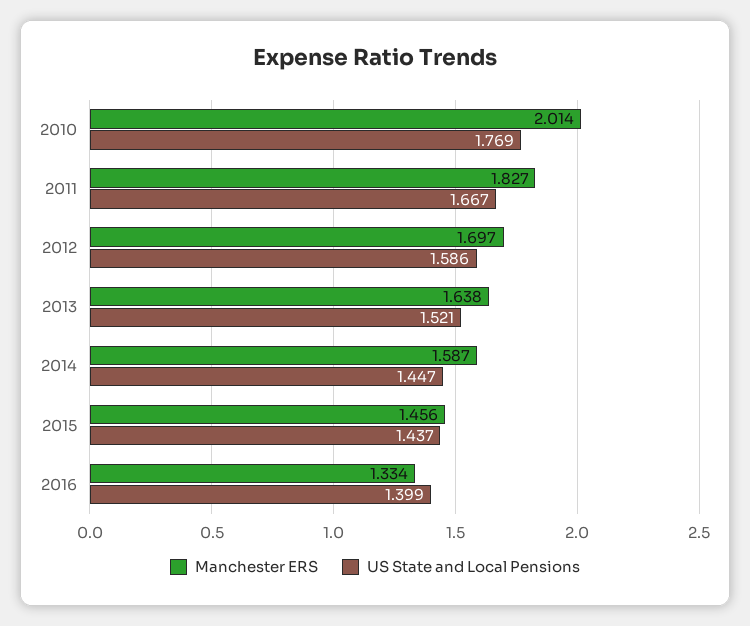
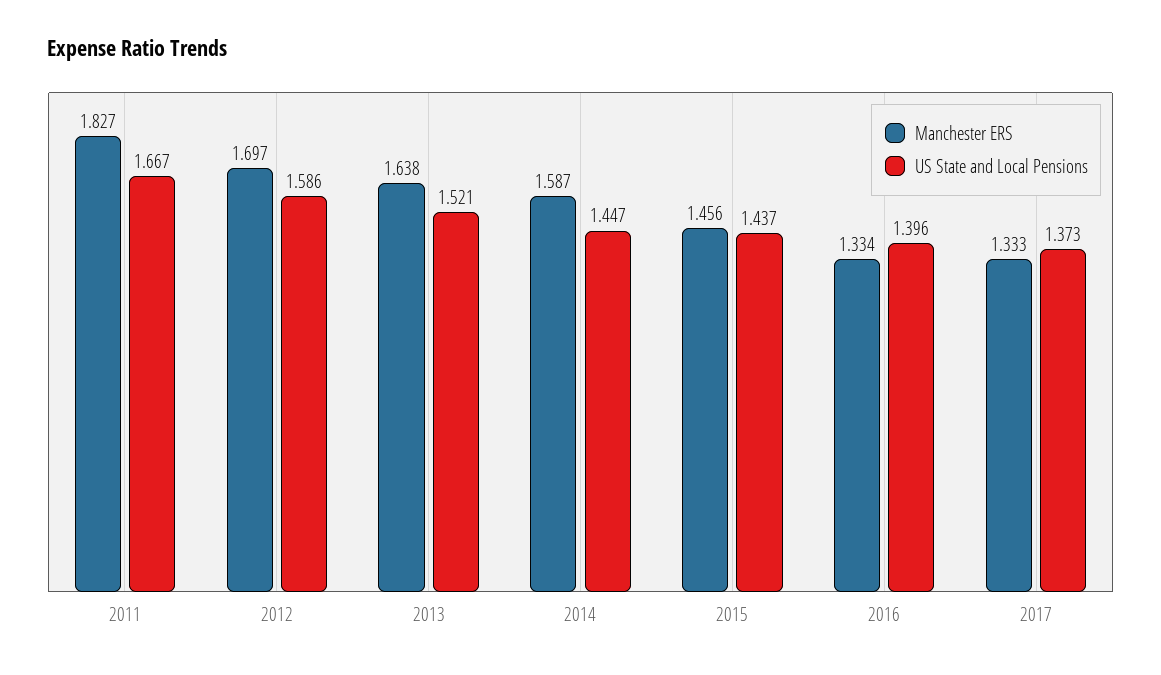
Manchester ERS, 2010: 2.014 -> none
US State and Local Pensions, 2010: 1.769 -> none
US State and Local Pensions, 2016: 1.399 -> 1.396
Manchester ERS, 2017: none -> 1.333
US State and Local Pensions, 2017: none -> 1.373

